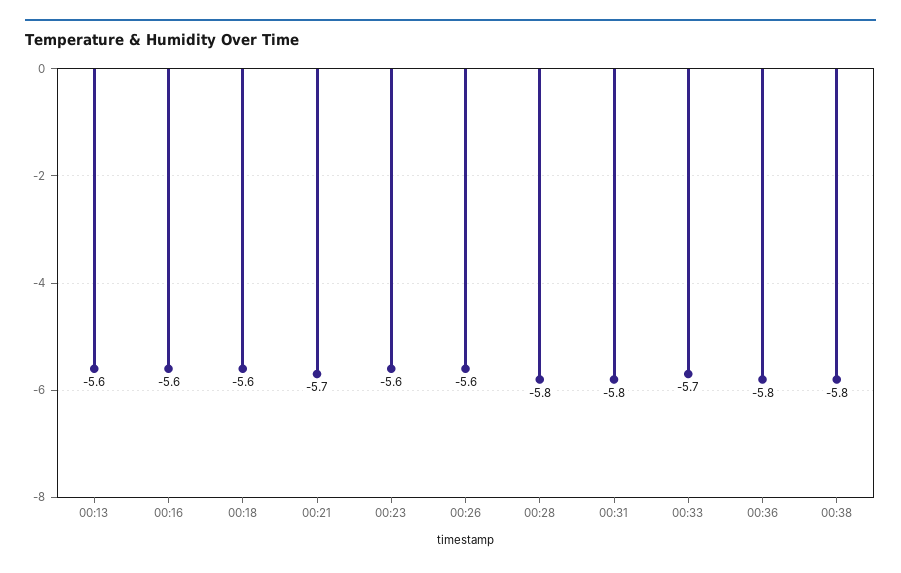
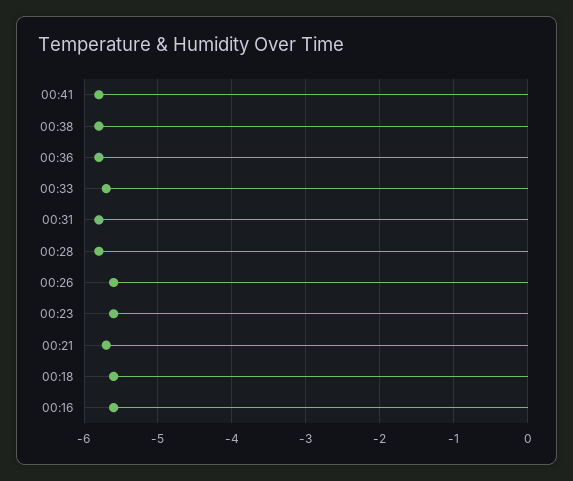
00:13: -5.6 -> none
00:41: none -> -5.8

